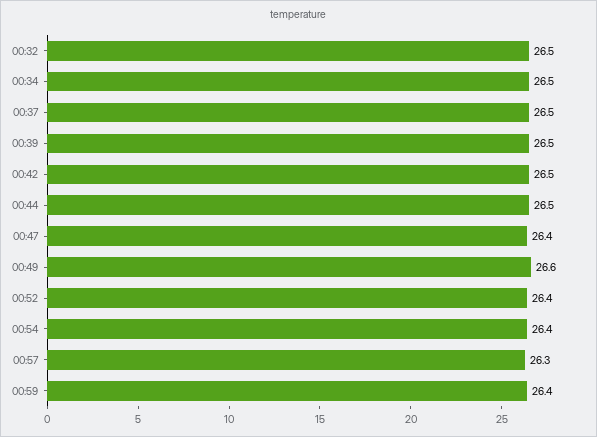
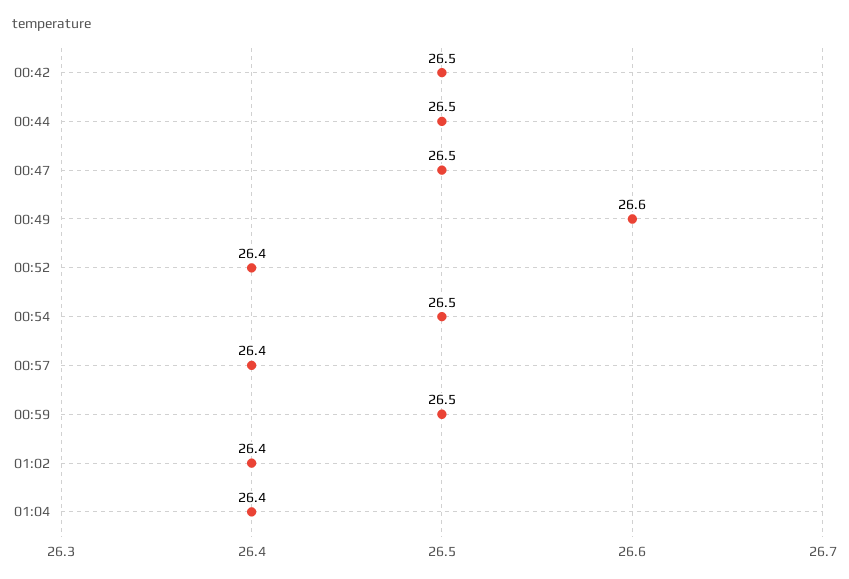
00:32: 26.5 -> none
00:34: 26.5 -> none
00:37: 26.5 -> none
00:39: 26.5 -> none
00:47: 26.4 -> 26.5
00:54: 26.4 -> 26.5
00:57: 26.3 -> 26.4
00:59: 26.4 -> 26.5
01:02: none -> 26.4
01:04: none -> 26.4

